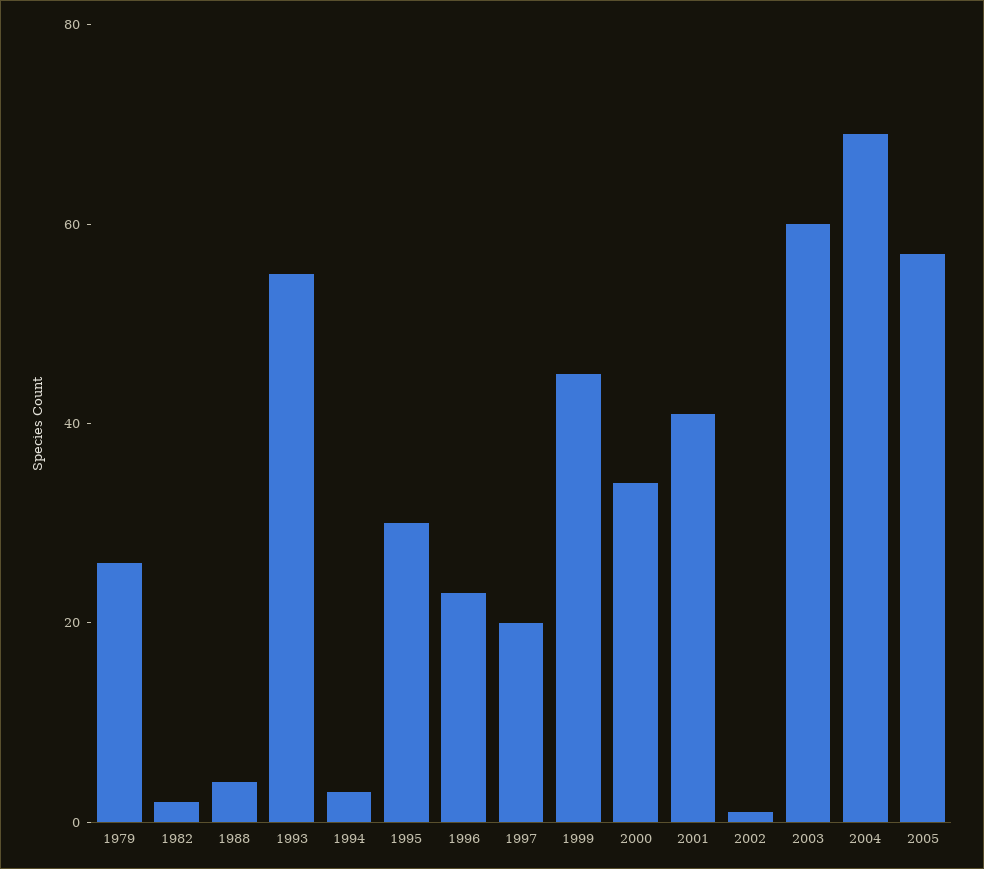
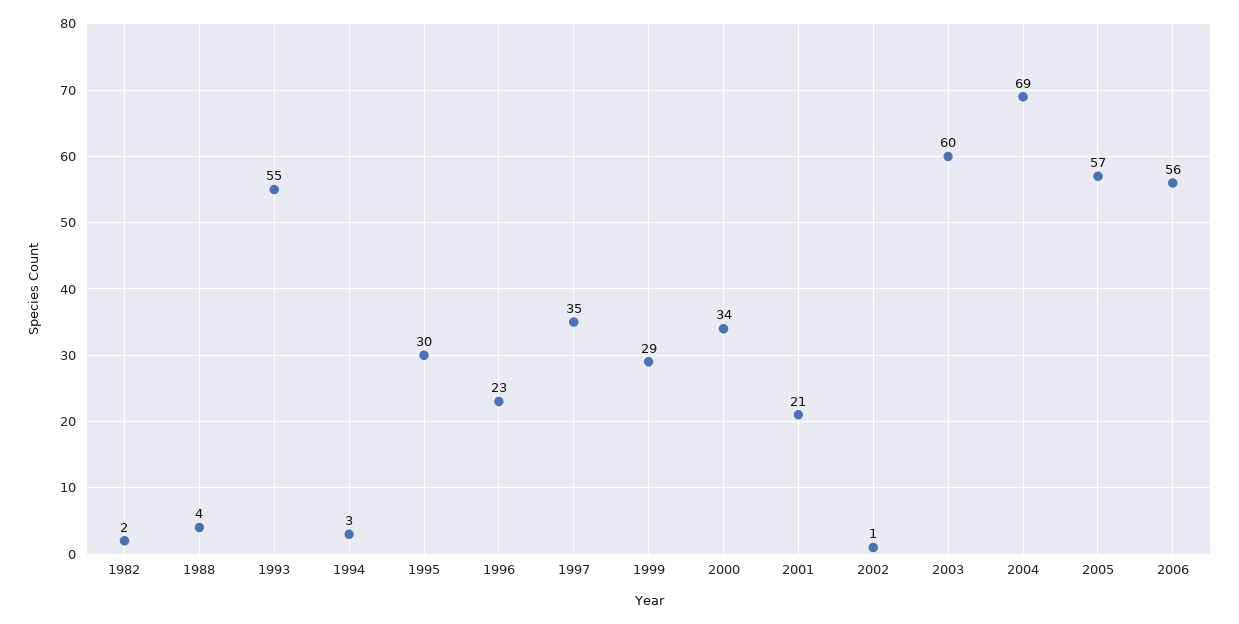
1979: 25 -> none
1997: 20 -> 35
1999: 45 -> 29
2001: 40 -> 21
2006: none -> 56

